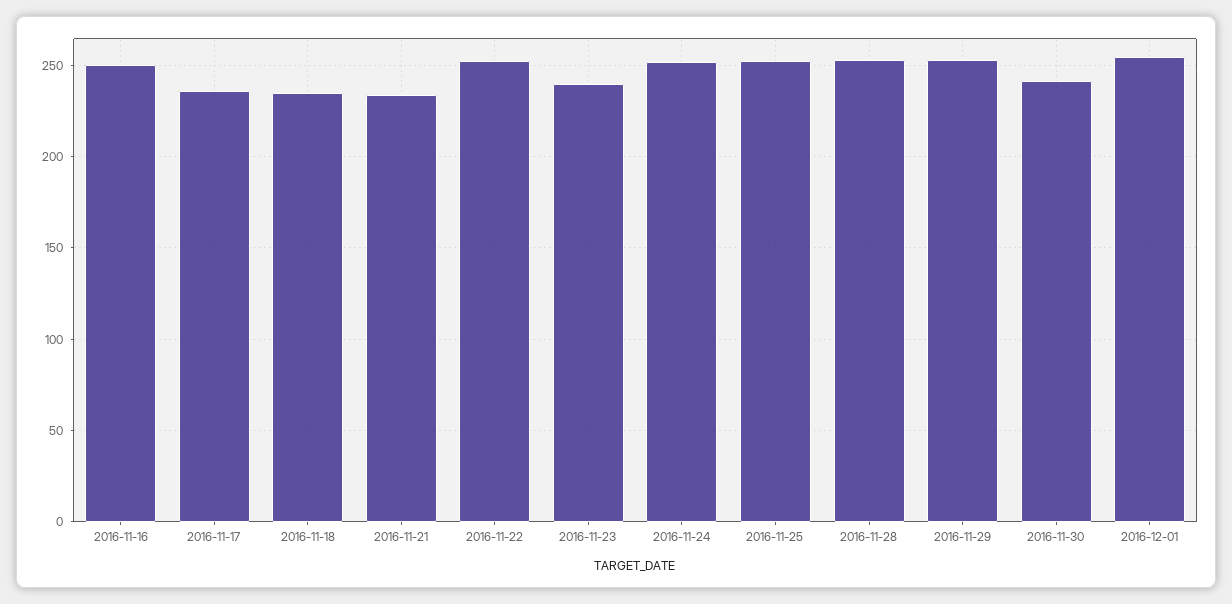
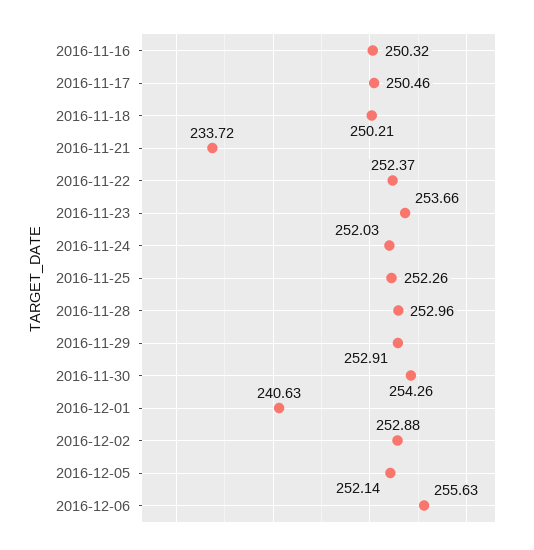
2016-11-17: 235 -> 250.46
2016-11-18: 235 -> 250.21
2016-11-23: 240 -> 253.66
2016-11-30: 240 -> 254.26
2016-12-01: 255 -> 240.63
2016-12-02: none -> 252.88
2016-12-05: none -> 252.14
2016-12-06: none -> 255.63

